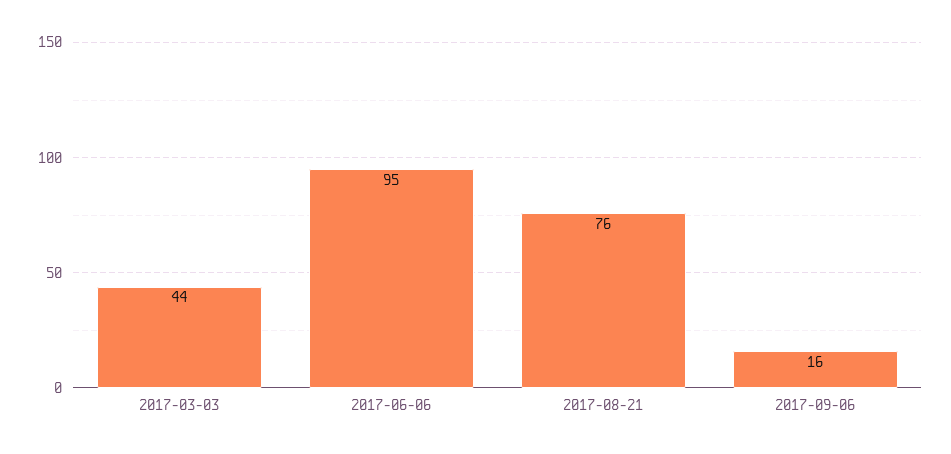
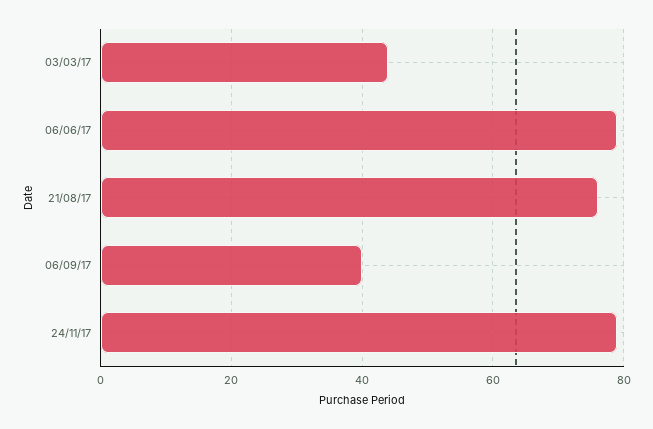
2017-06-06: 95 -> 80
2017-09-06: 16 -> 40
24/11/17: none -> 80

